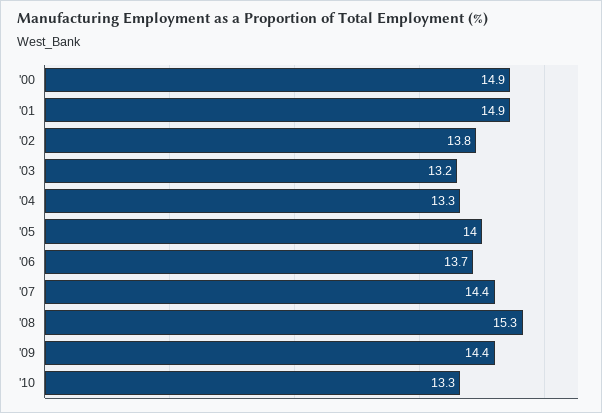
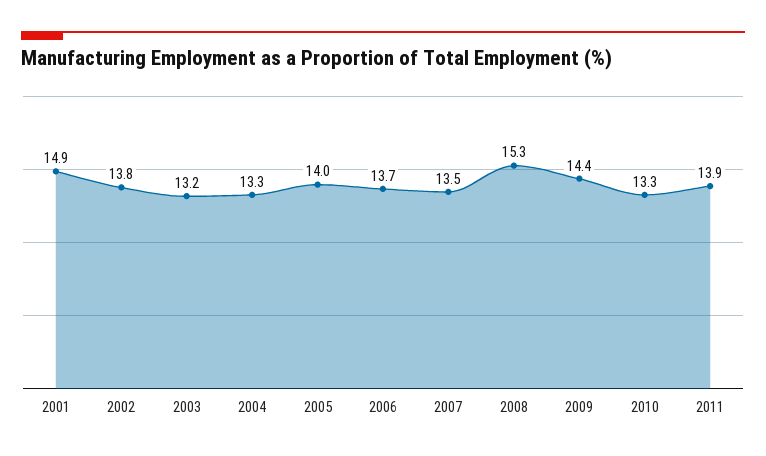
'00: 14.9 -> none
'07: 14.4 -> 13.5
2011: none -> 13.9

